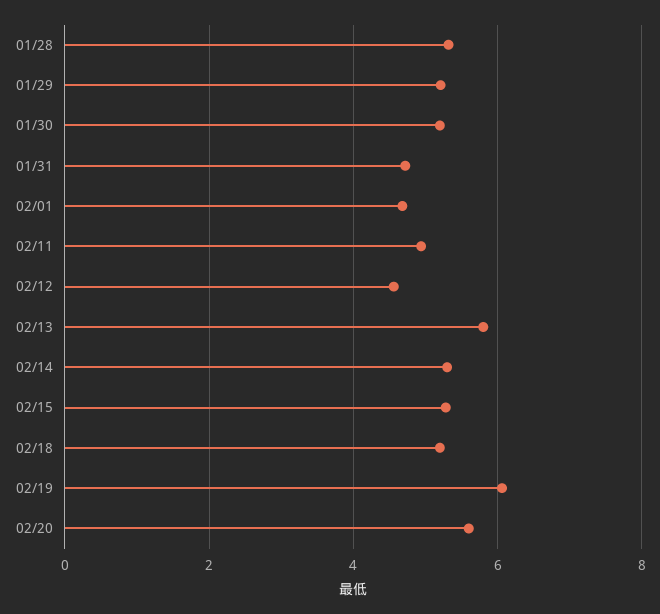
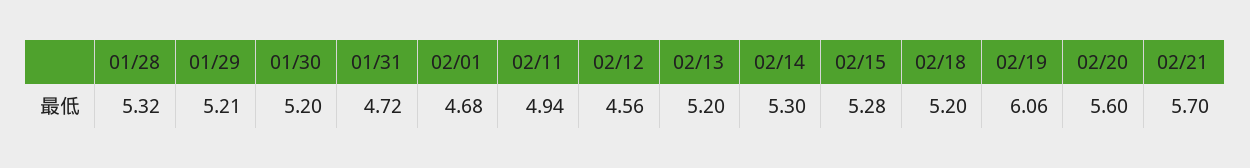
02/13: 5.8 -> 5.2
02/21: none -> 5.7

